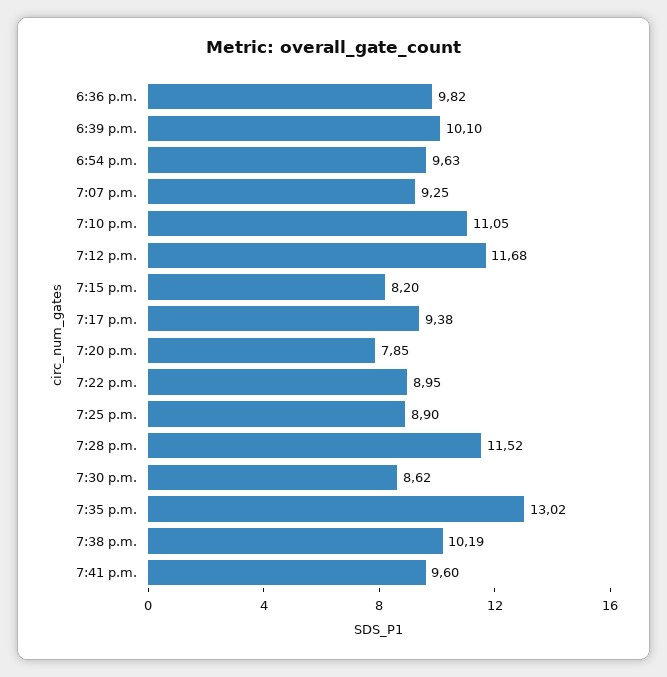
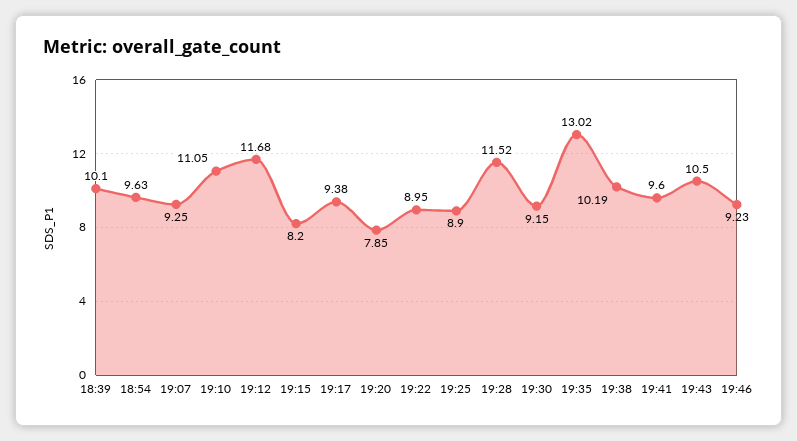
6:36 p.m.: 9.82 -> none
7:30 p.m.: 8.62 -> 9.15
19:43: none -> 10.5
19:46: none -> 9.23

